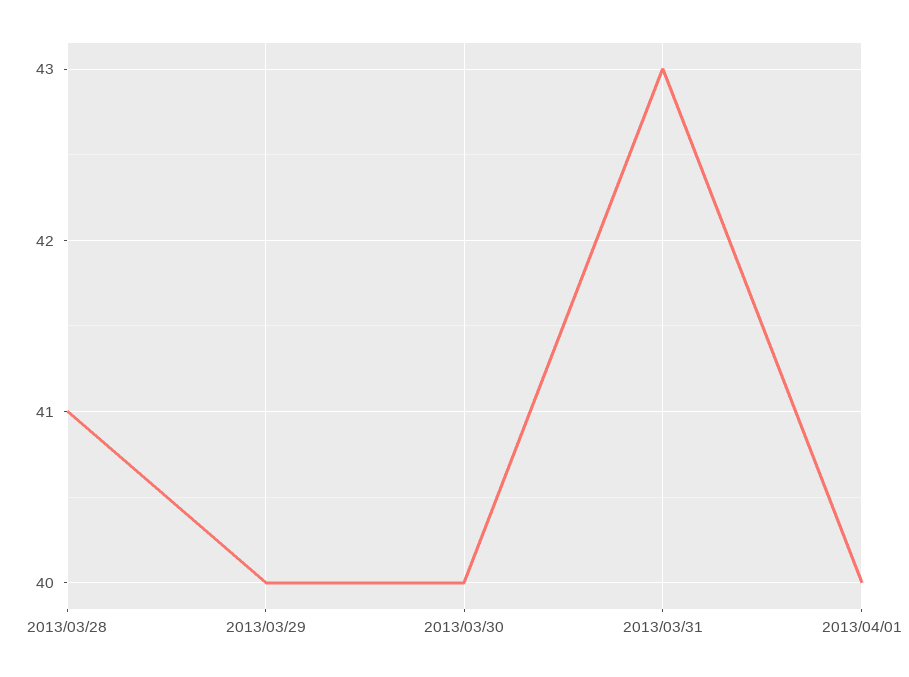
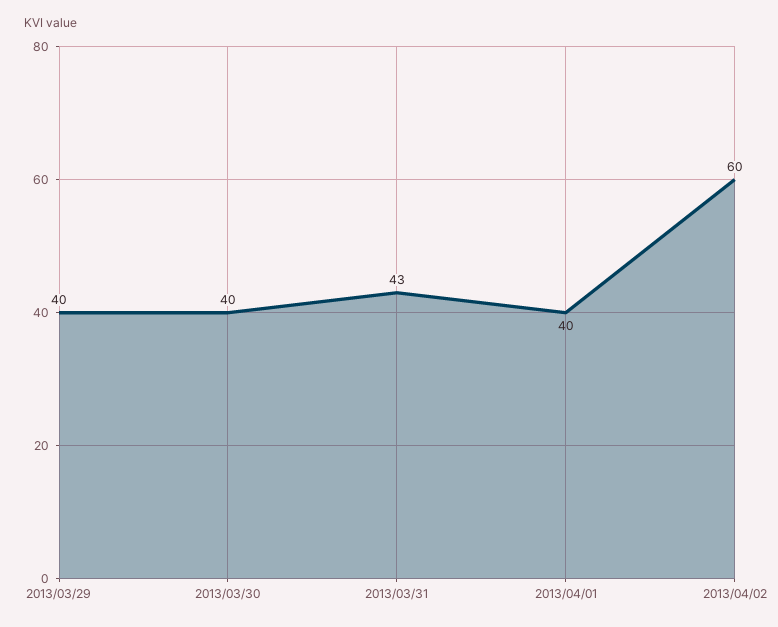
2013/03/28: 41 -> none
2013/04/02: none -> 60

